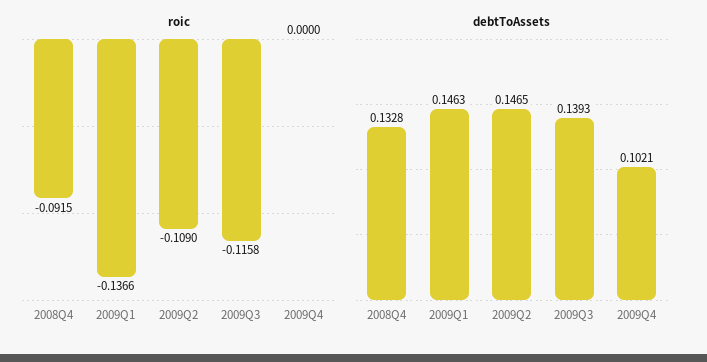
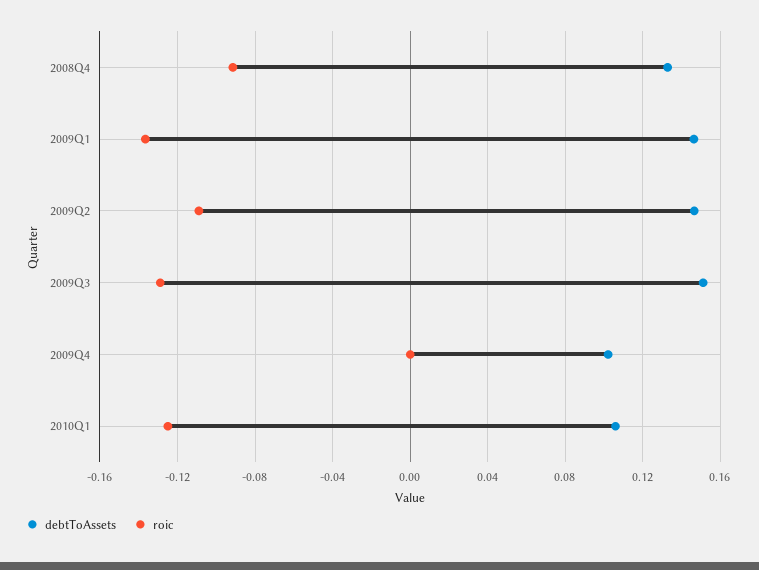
roic, 2009Q3: -0.1158 -> -0.13
debtToAssets, 2009Q3: 0.1393 -> 0.15
debtToAssets, 2010Q1: none -> 0.105
roic, 2010Q1: none -> -0.125

